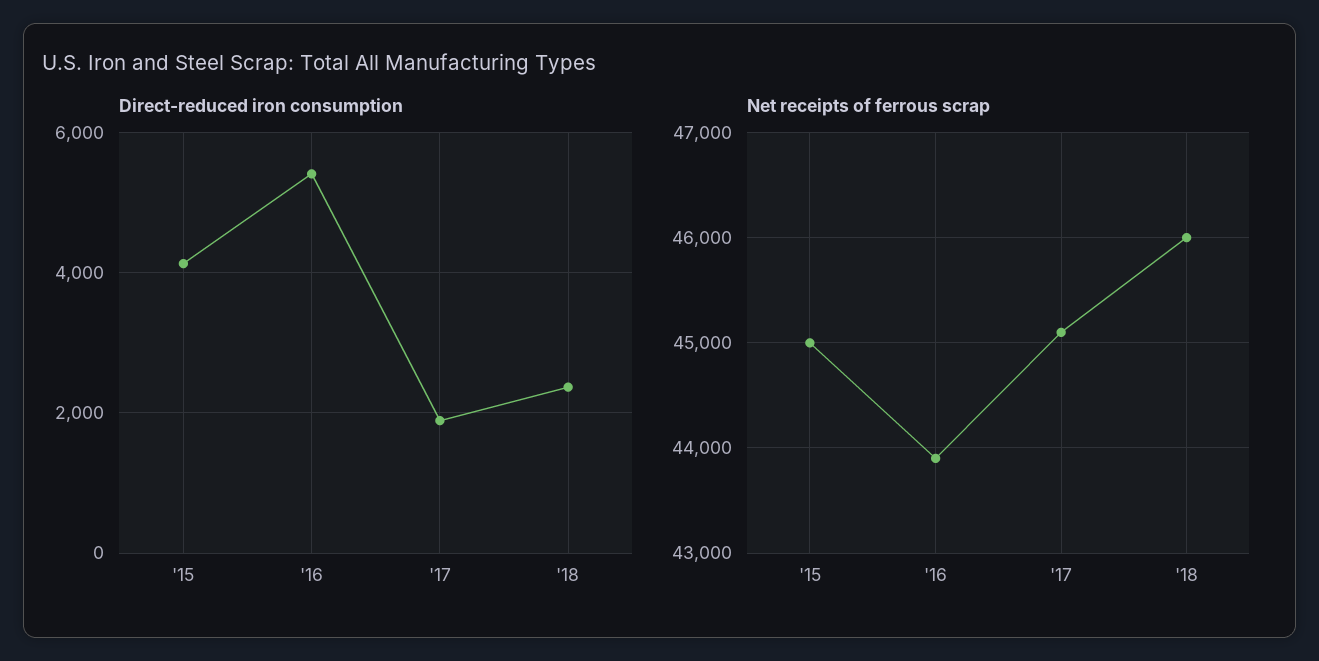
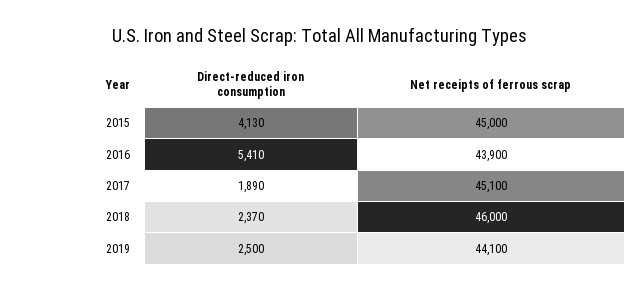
Direct-reduced iron consumption, 2019: none -> 2500
Net receipts of ferrous scrap, 2019: none -> 44100

